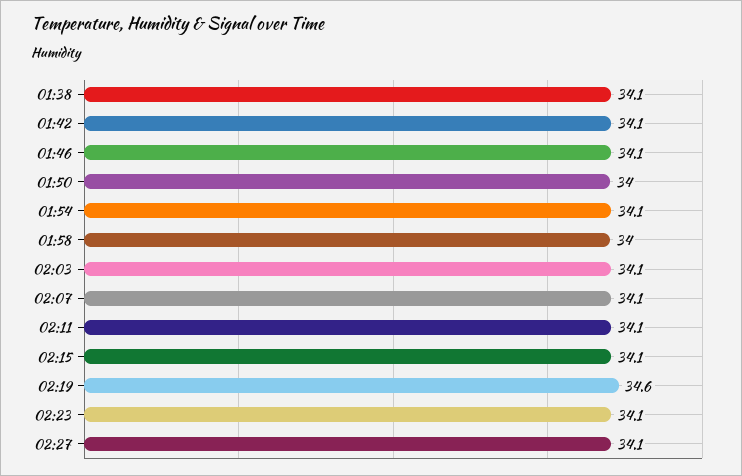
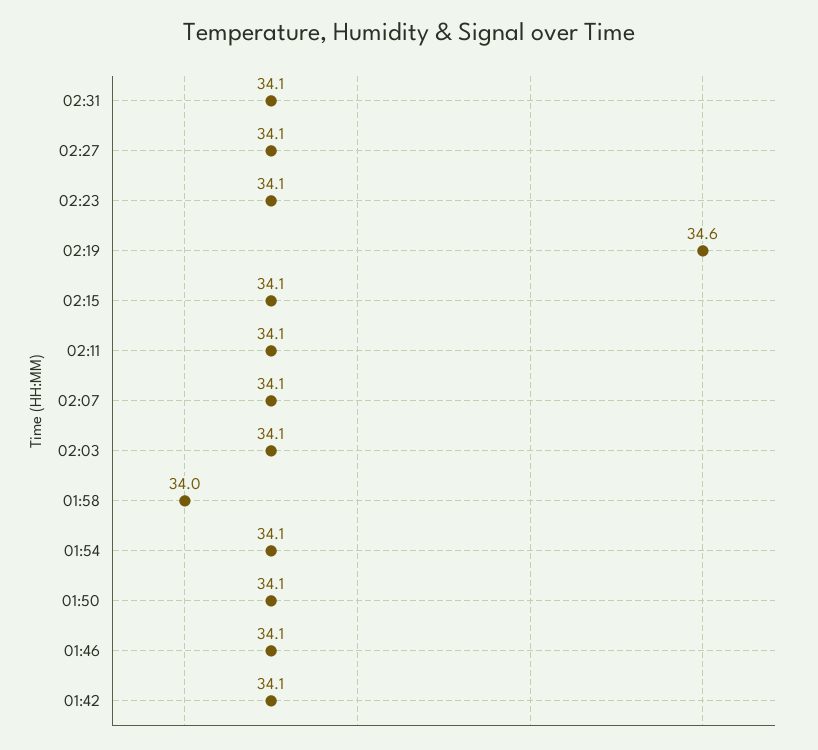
01:38: 34.1 -> none
01:50: 34 -> 34.1
02:31: none -> 34.1

